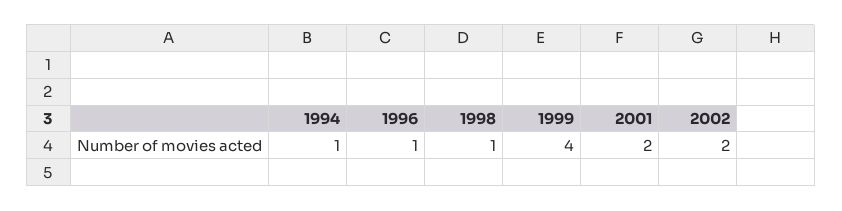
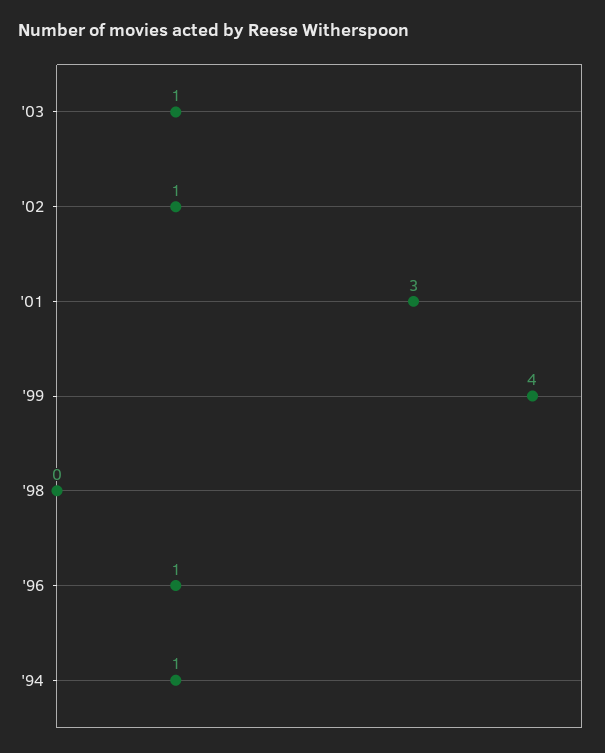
1998: 1 -> 0
2001: 2 -> 3
2002: 2 -> 1
'03: none -> 1

